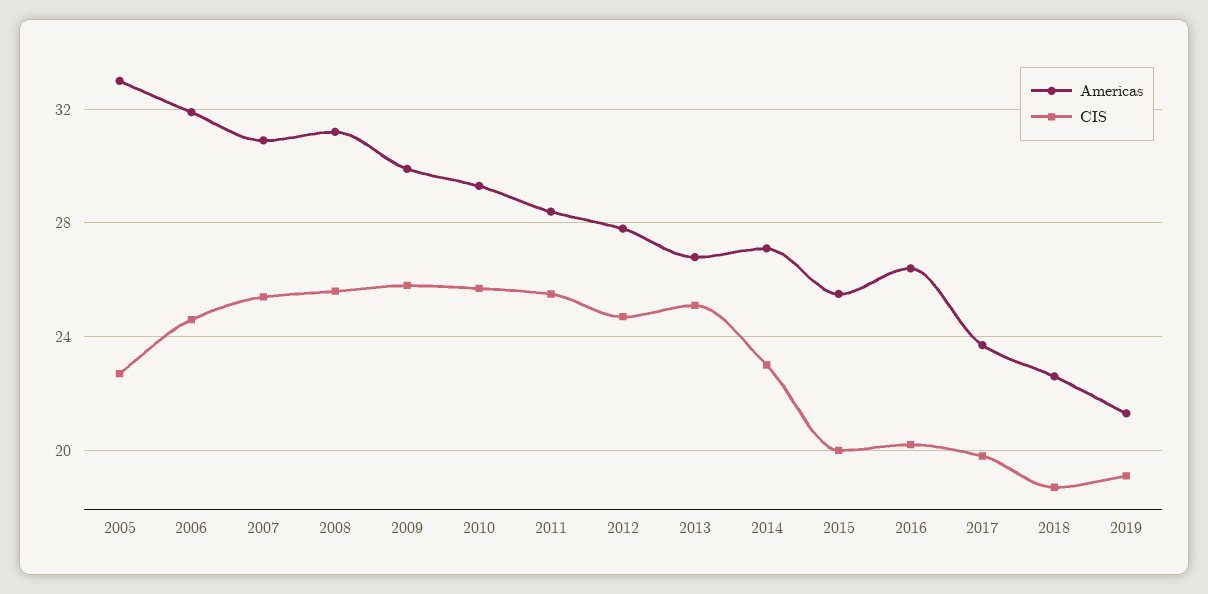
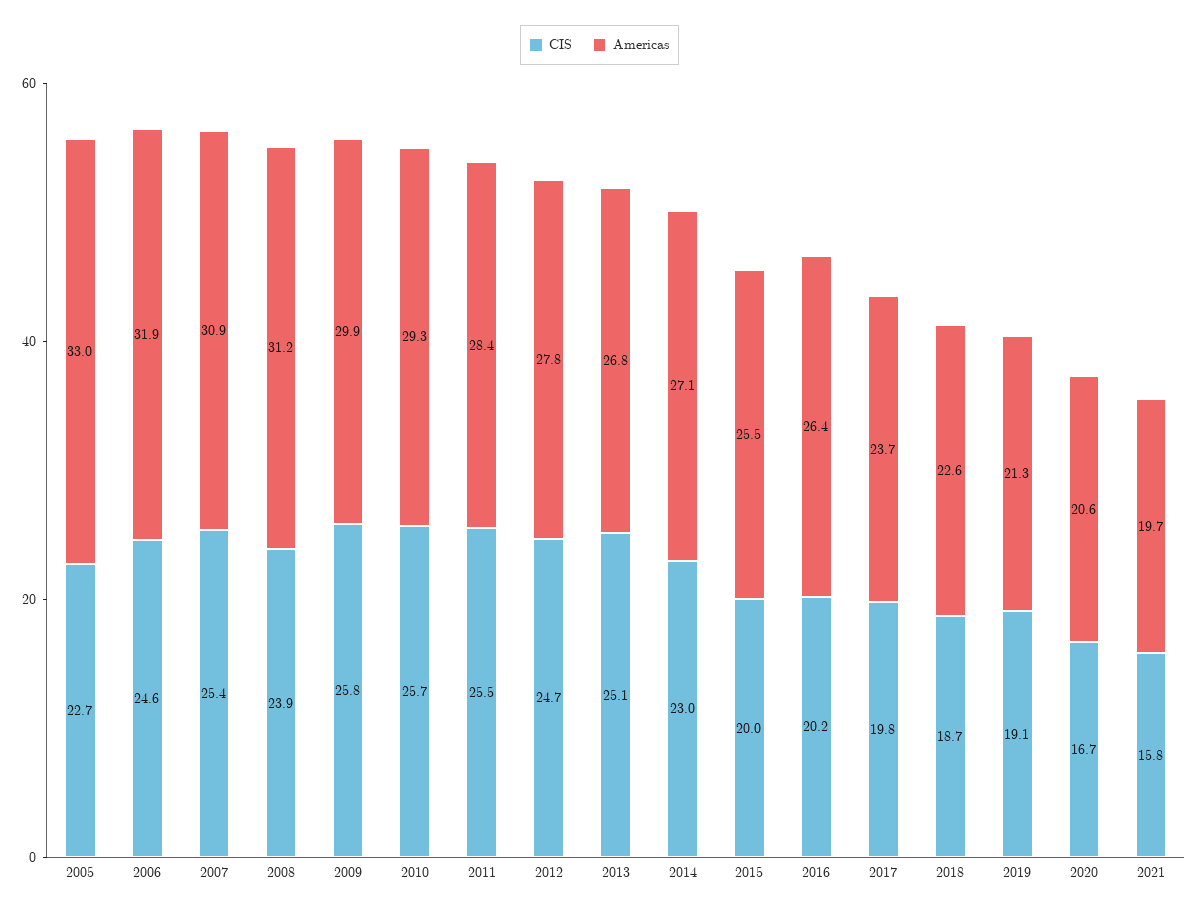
CIS, 2008: 25.5 -> 23.9
CIS, 2020: none -> 16.7
Americas, 2020: none -> 20.6
CIS, 2021: none -> 15.8
Americas, 2021: none -> 19.7

